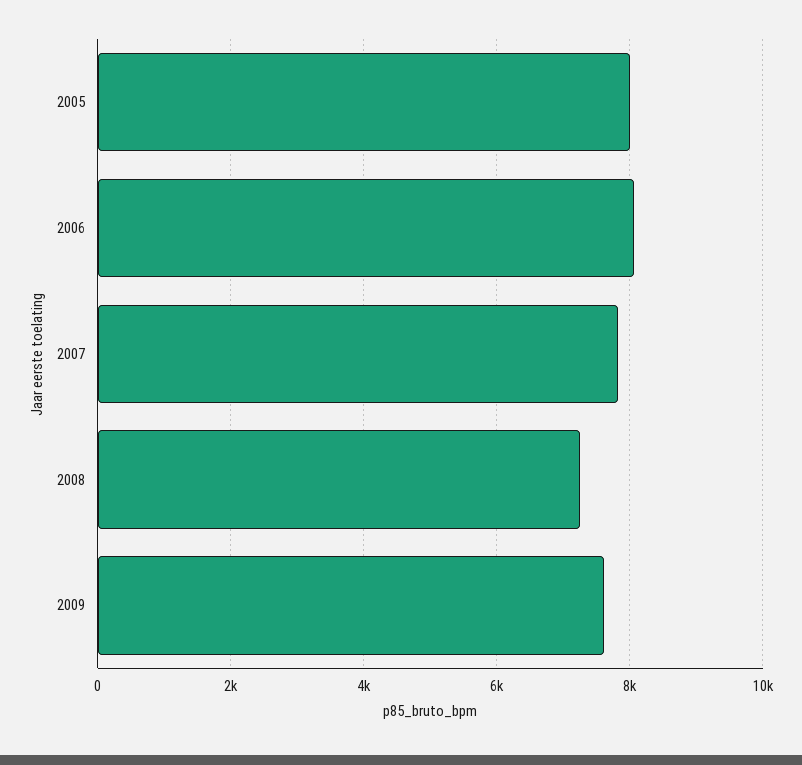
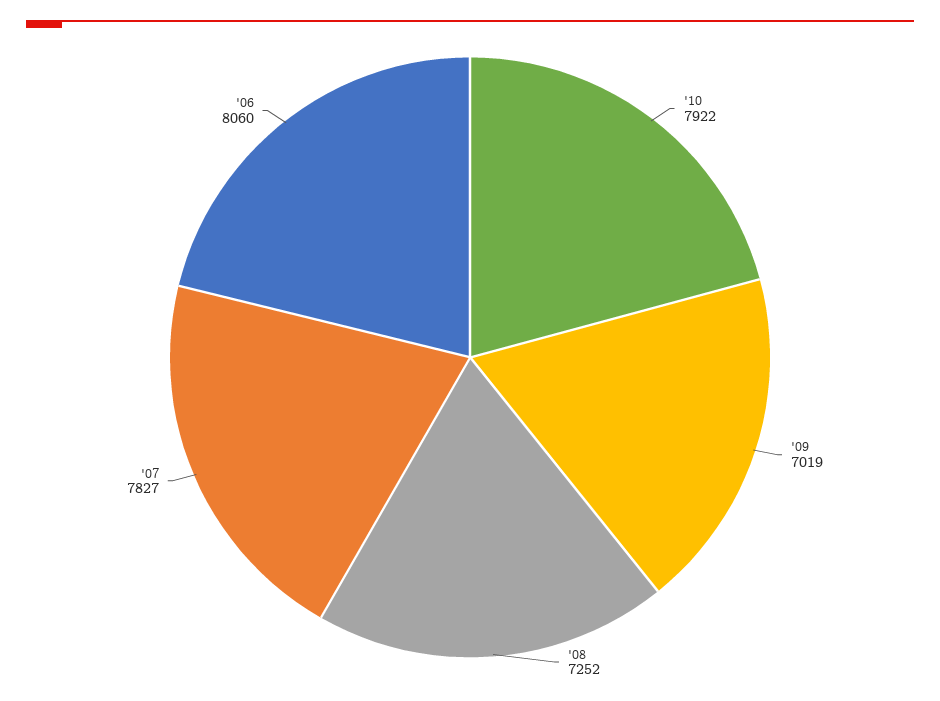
2005: 8000 -> none
2009: 7600 -> 7019
'10: none -> 7922

